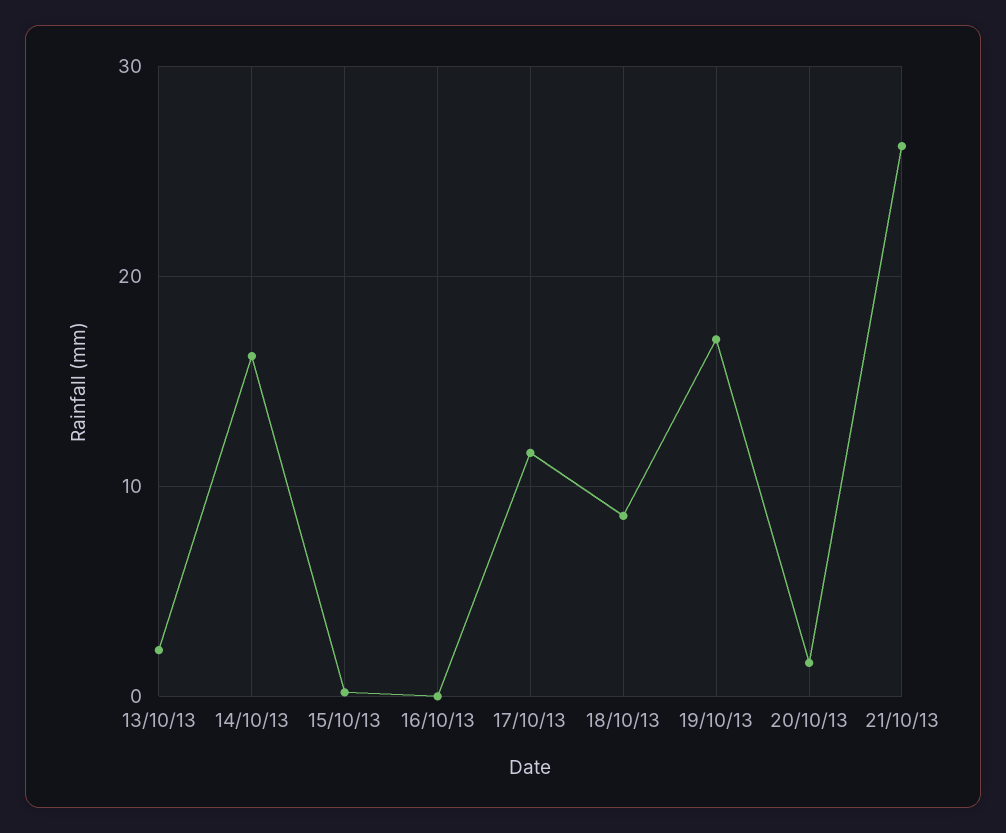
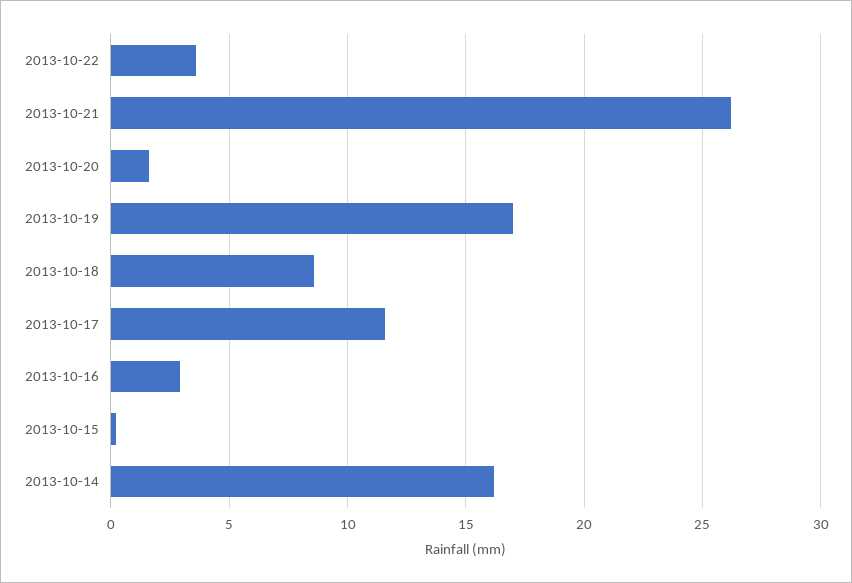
13/10/13: 2 -> none
16/10/13: 0 -> 3
2013-10-22: none -> 3.5

